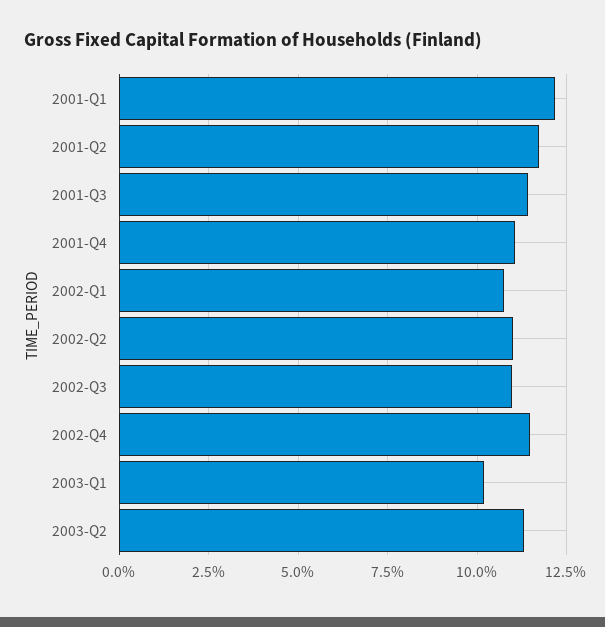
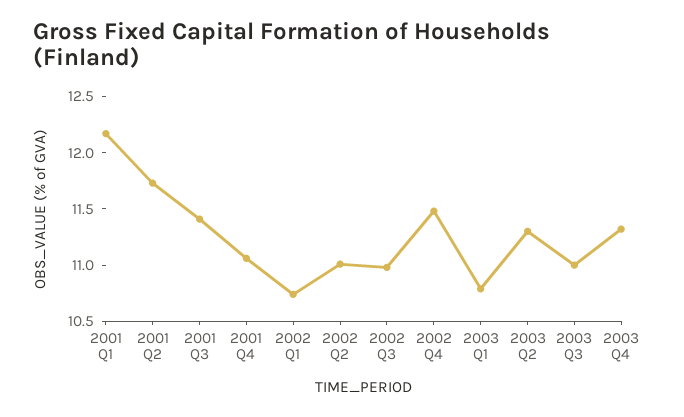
2003-Q1: 10.25 -> 10.8
2003 Q3: none -> 11
2003 Q4: none -> 11.3

